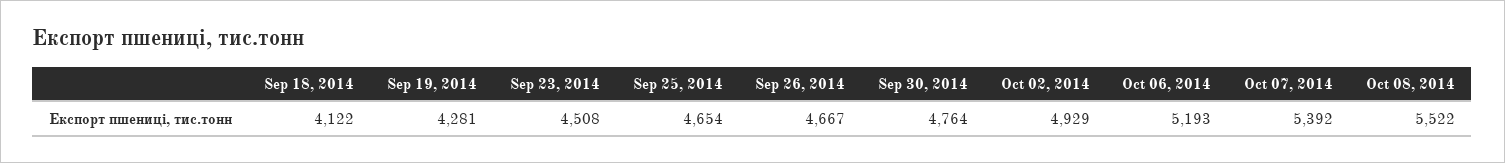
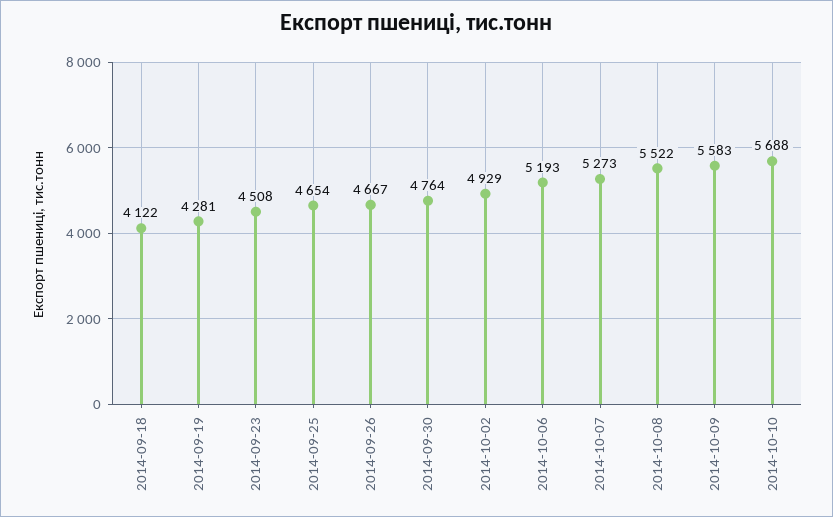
Oct 07, 2014: 5392 -> 5273
2014-10-09: none -> 5583
2014-10-10: none -> 5688

